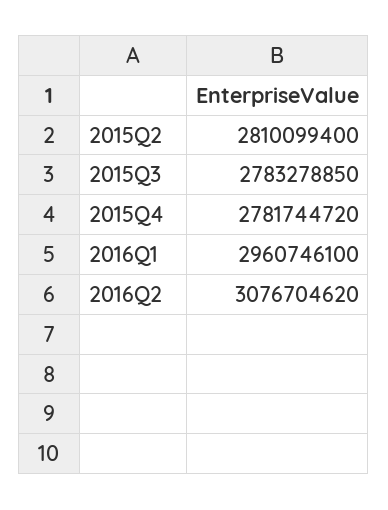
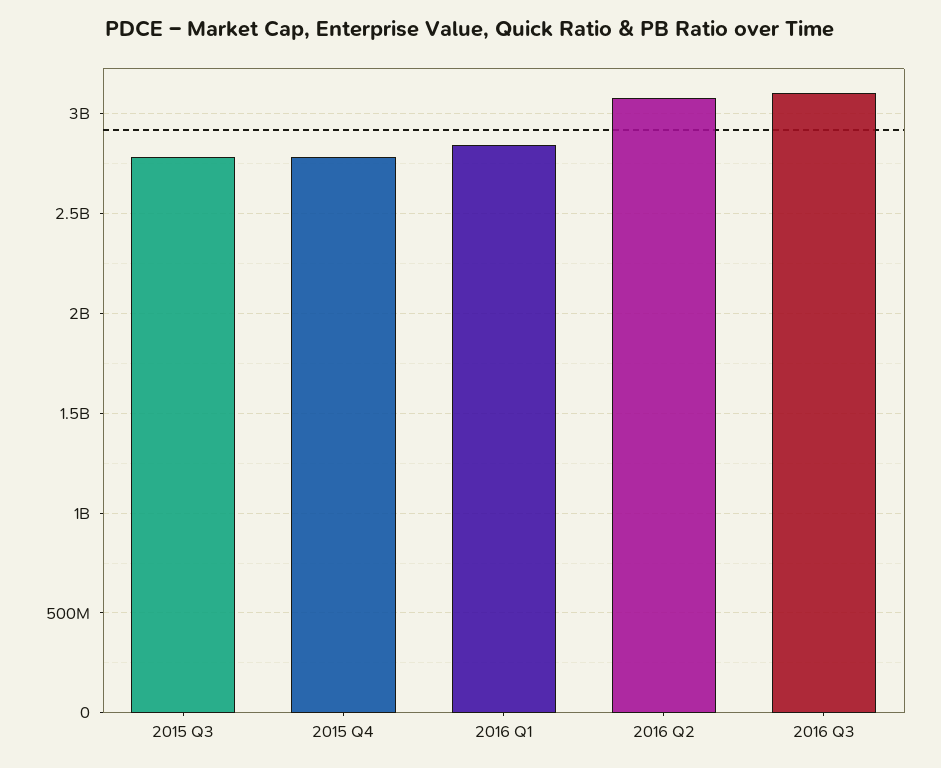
2015Q2: 2810099400 -> none
2016Q1: 2960746100 -> 2850000000
2016 Q3: none -> 3100000000

